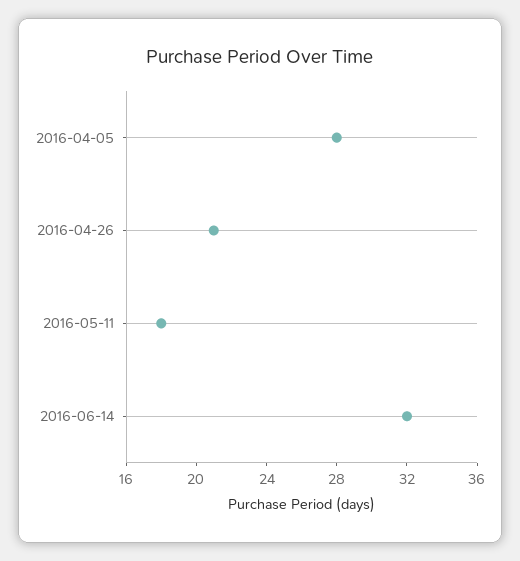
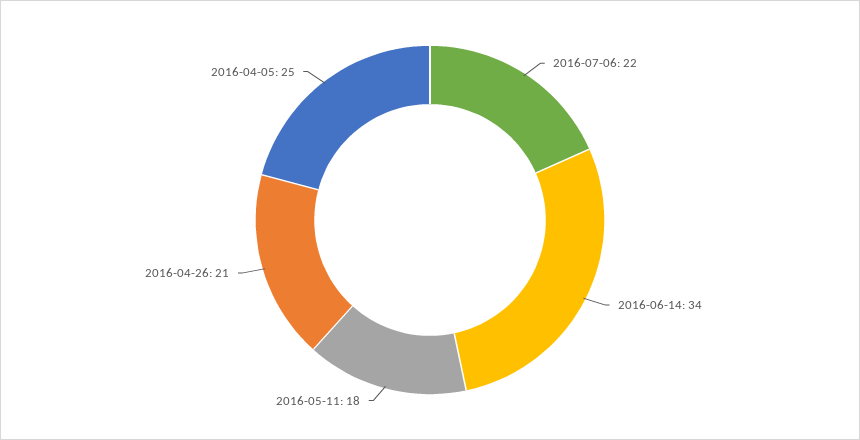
2016-04-05: 28 -> 25
2016-06-14: 32 -> 34
2016-07-06: none -> 22

